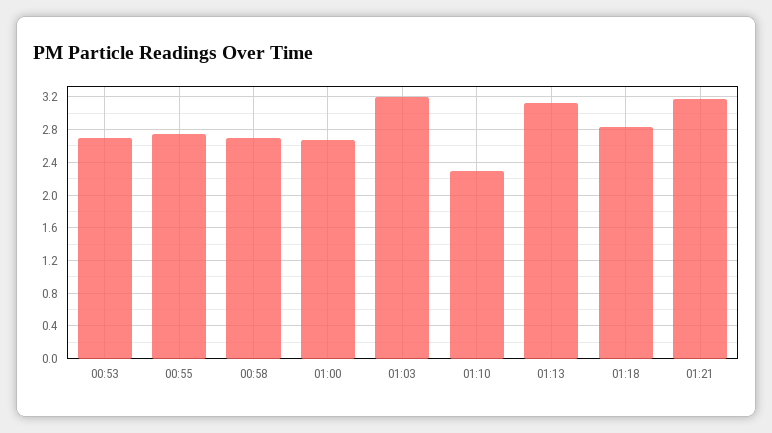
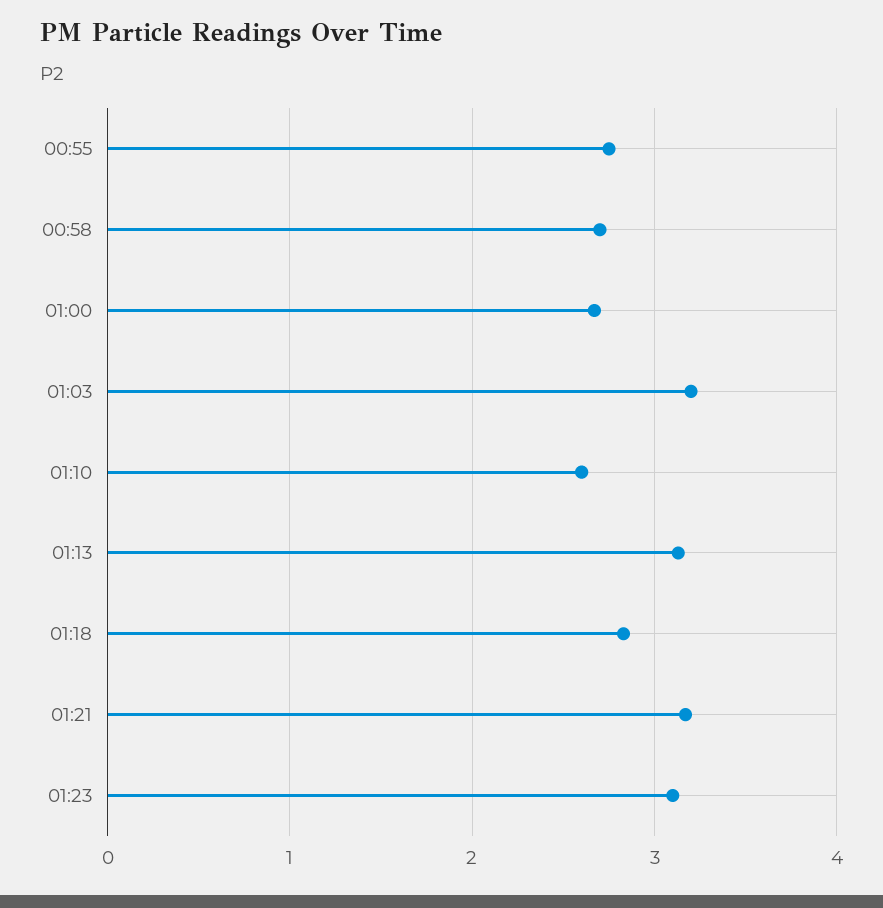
00:53: 2.7 -> none
01:10: 2.3 -> 2.6
01:23: none -> 3.1

